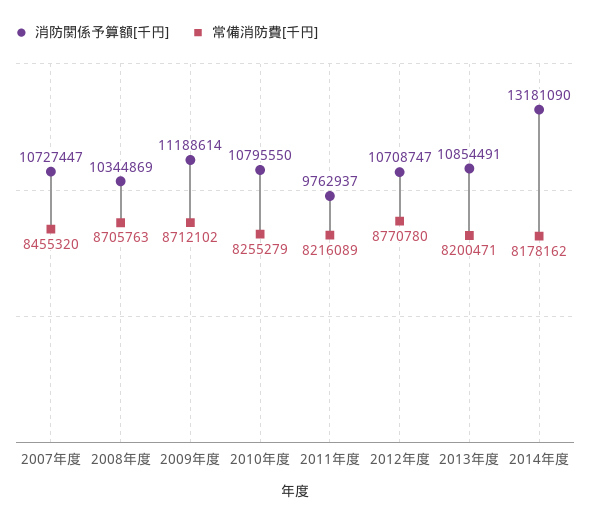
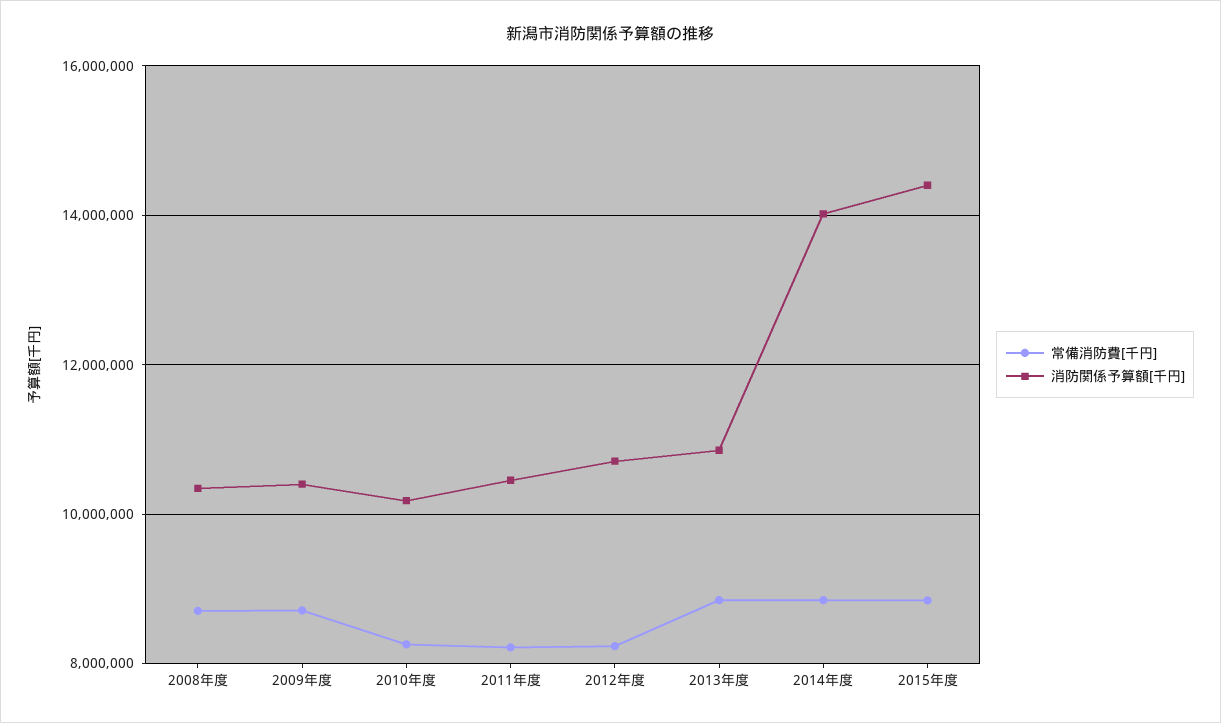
消防関係予算額[千円], 2007年度: 10727447 -> none
常備消防費[千円], 2007年度: 8455320 -> none
消防関係予算額[千円], 2009年度: 11188614 -> 10400000
消防関係予算額[千円], 2010年度: 10795550 -> 10200000
消防関係予算額[千円], 2011年度: 9762937 -> 10400000
常備消防費[千円], 2012年度: 8770780 -> 8200000
常備消防費[千円], 2013年度: 8200471 -> 8800000
消防関係予算額[千円], 2014年度: 13181090 -> 14000000
常備消防費[千円], 2014年度: 8178162 -> 8800000
常備消防費[千円], 2015年度: none -> 8800000
消防関係予算額[千円], 2015年度: none -> 14400000

